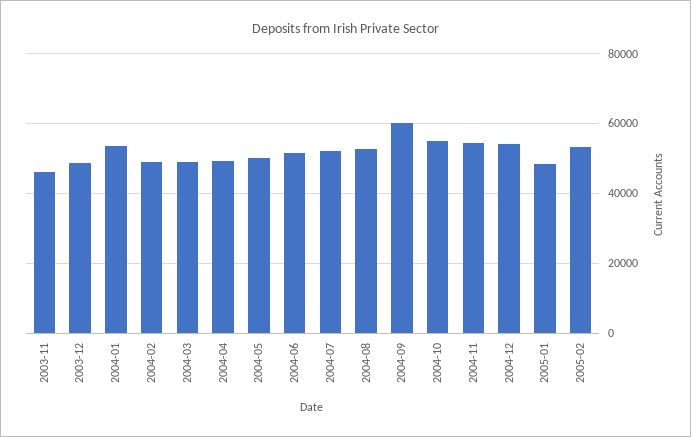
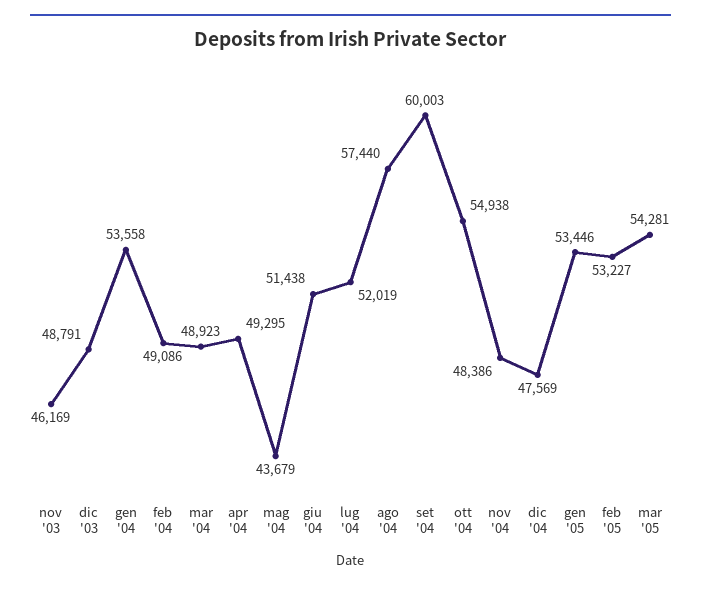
2004-05: 50000 -> 43679
2004-08: 52000 -> 57440
2004-11: 54000 -> 48386
2004-12: 54000 -> 47569
2005-01: 48000 -> 53446
mar '05: none -> 54281

